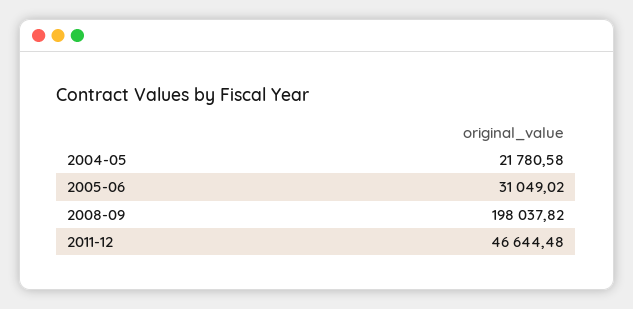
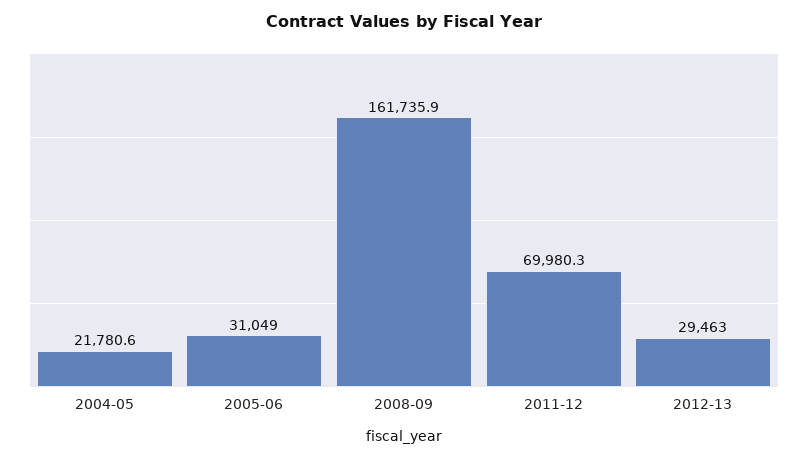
2008-09: 198037.82 -> 161735.9
2011-12: 46644.48 -> 69980.3
2012-13: none -> 29463

